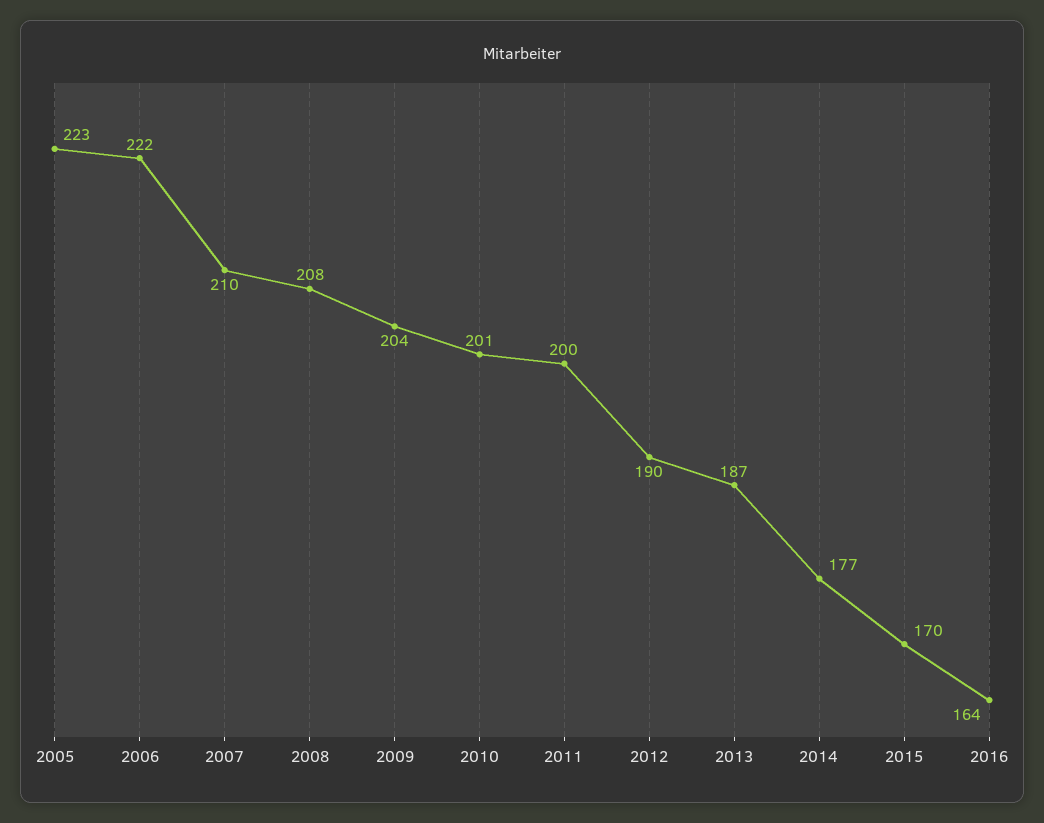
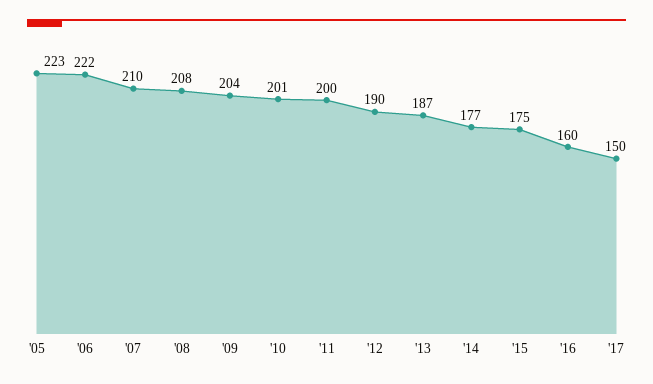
2015: 170 -> 175
2016: 164 -> 160
'17: none -> 150

